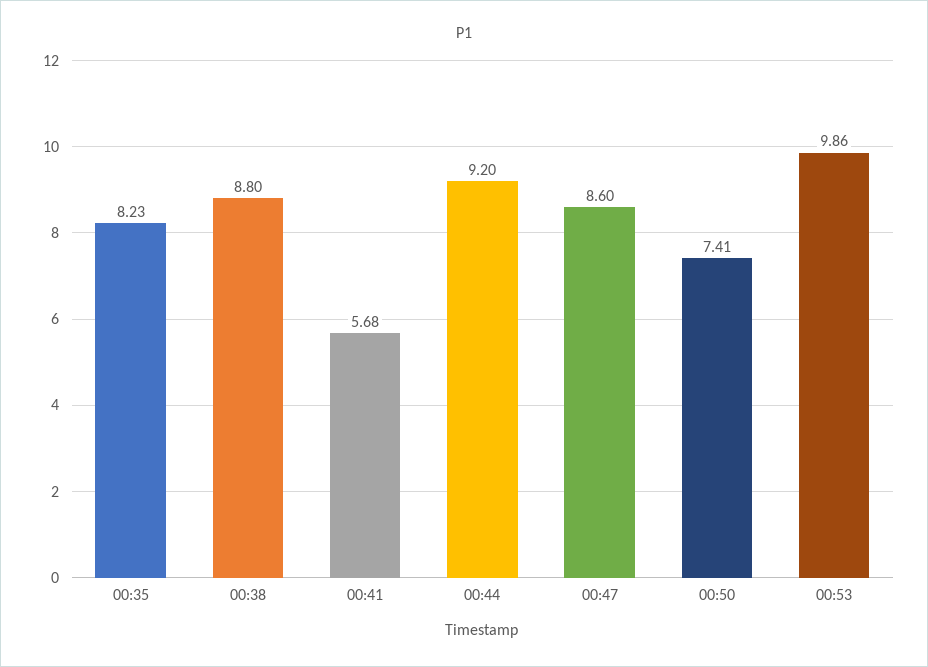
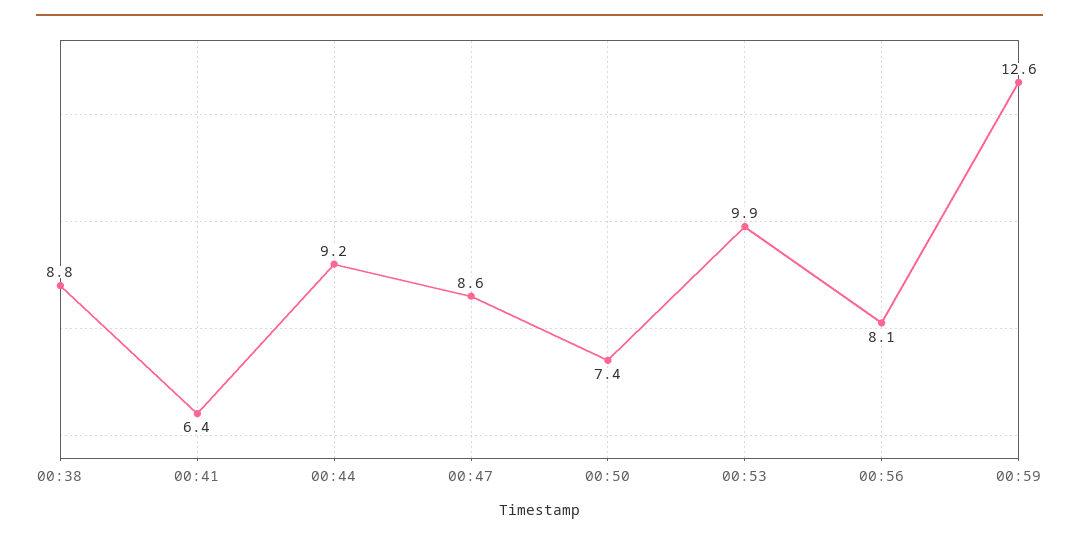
00:35: 8.23 -> none
00:41: 5.68 -> 6.4
00:56: none -> 8.1
00:59: none -> 12.6

